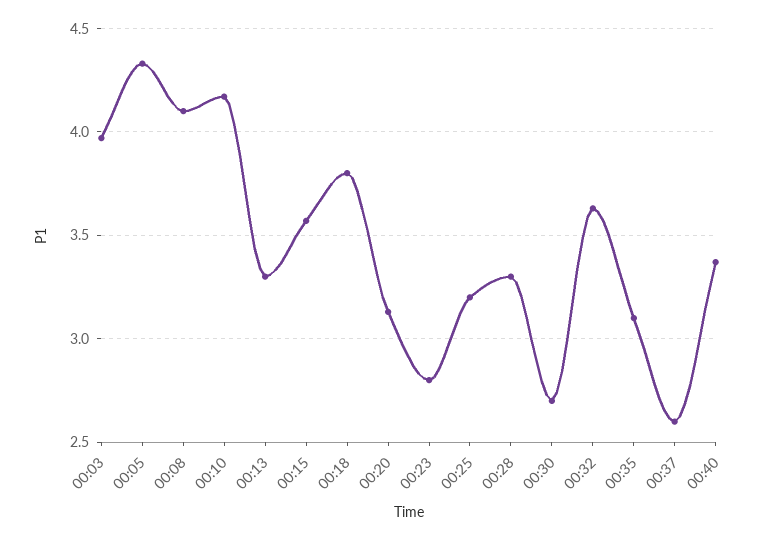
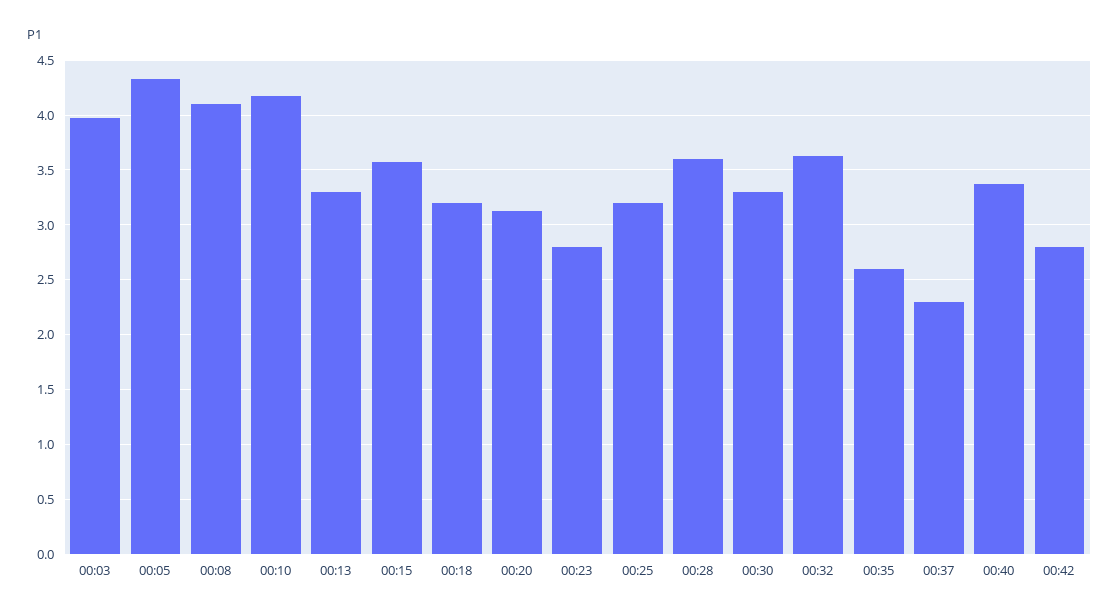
00:18: 3.8 -> 3.2
00:28: 3.3 -> 3.6
00:30: 2.7 -> 3.3
00:35: 3.1 -> 2.6
00:37: 2.6 -> 2.3
00:42: none -> 2.8

